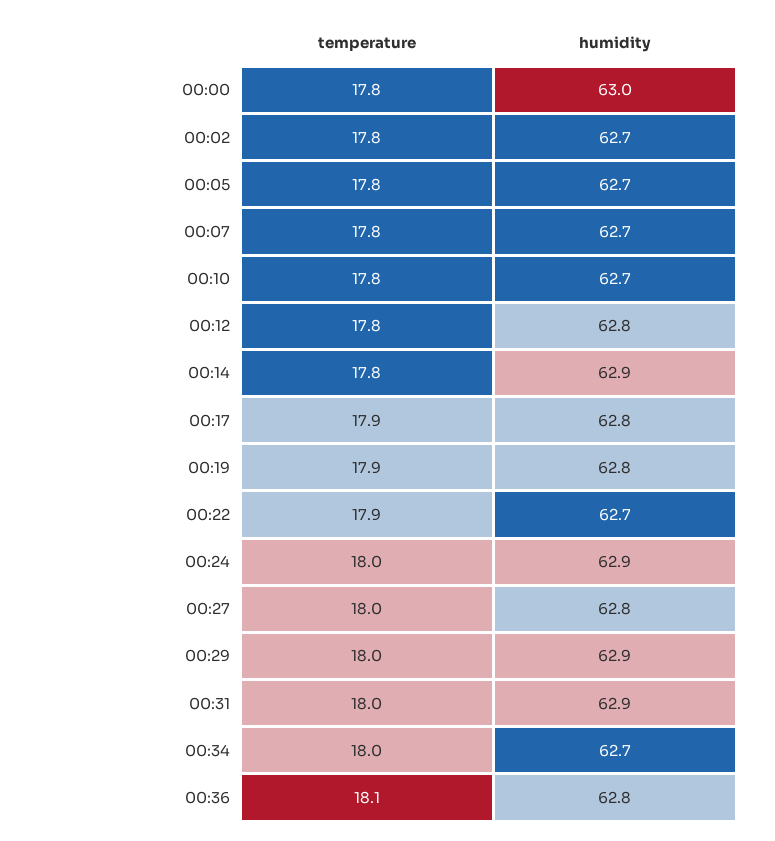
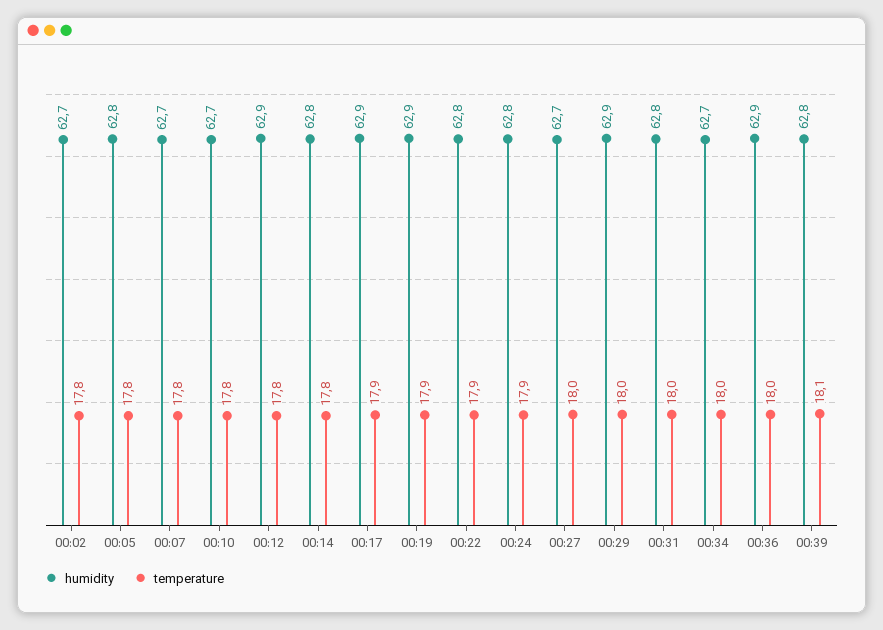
temperature, 00:00: 17.8 -> none
humidity, 00:00: 63 -> none
humidity, 00:05: 62.7 -> 62.8
humidity, 00:12: 62.8 -> 62.9
humidity, 00:14: 62.9 -> 62.8
humidity, 00:17: 62.8 -> 62.9
humidity, 00:19: 62.8 -> 62.9
humidity, 00:22: 62.7 -> 62.8
temperature, 00:24: 18 -> 17.9
humidity, 00:24: 62.9 -> 62.8
humidity, 00:27: 62.8 -> 62.7
humidity, 00:31: 62.9 -> 62.8
temperature, 00:36: 18.1 -> 18
humidity, 00:36: 62.8 -> 62.9
humidity, 00:39: none -> 62.8
temperature, 00:39: none -> 18.1

